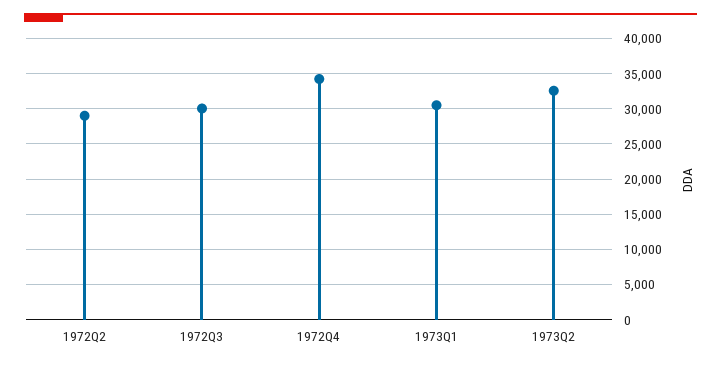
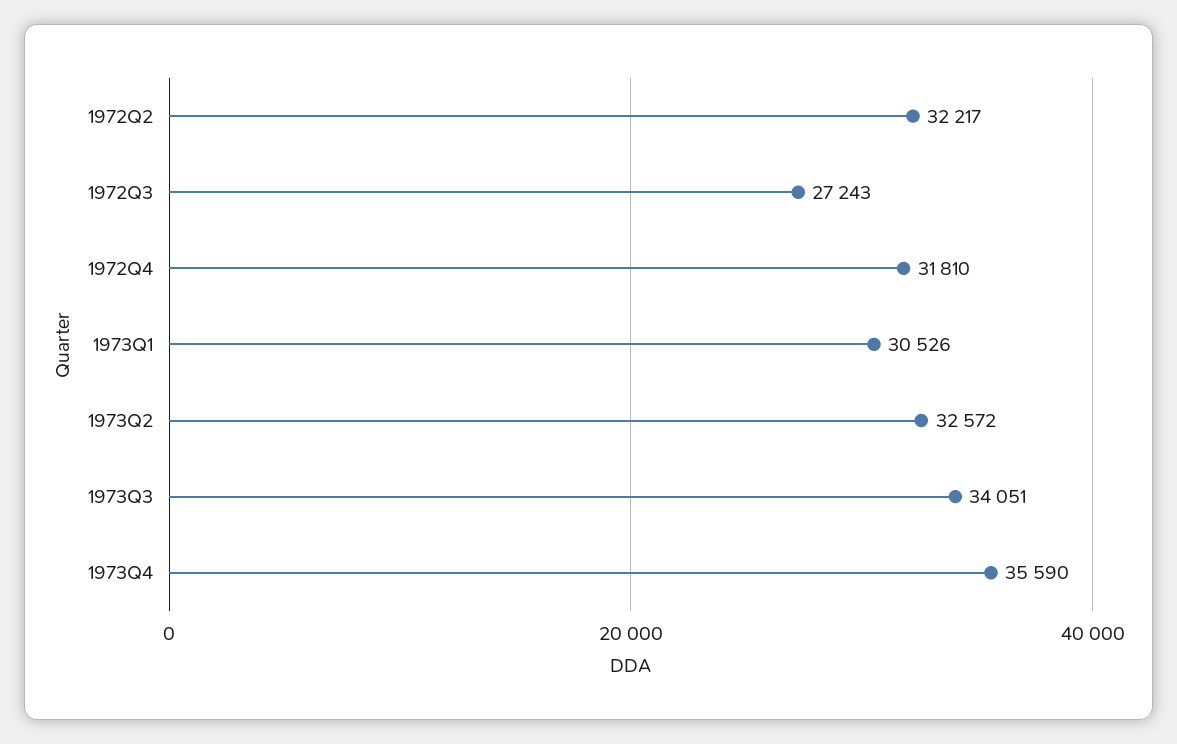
1972Q2: 29000 -> 32217
1972Q3: 30000 -> 27243
1972Q4: 34000 -> 31810
1973Q3: none -> 34051
1973Q4: none -> 35590

